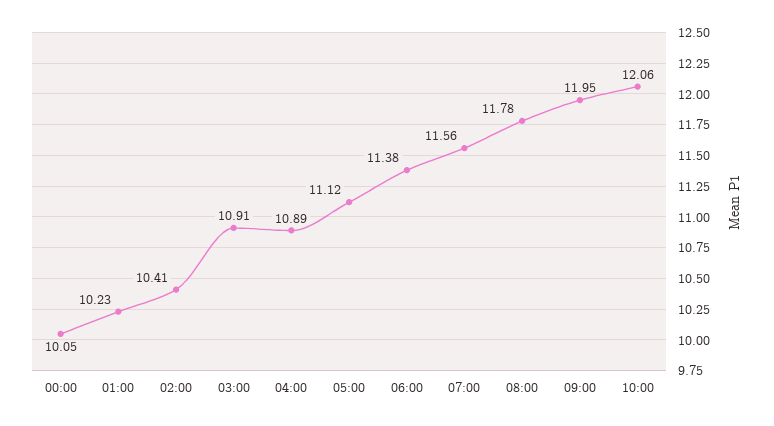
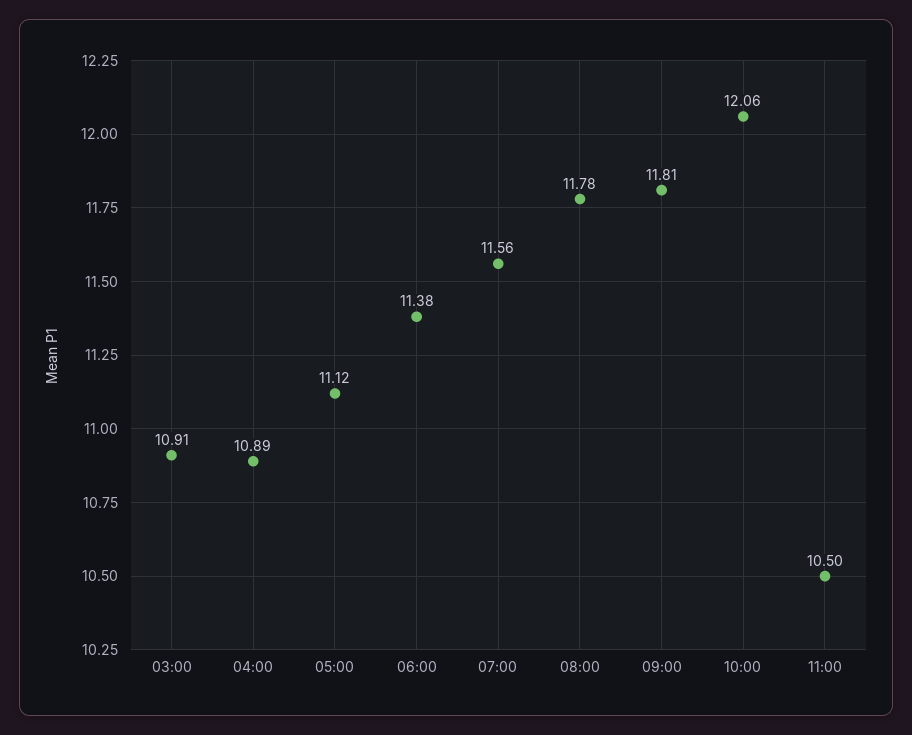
00:00: 10.05 -> none
01:00: 10.23 -> none
02:00: 10.41 -> none
09:00: 11.95 -> 11.81
11:00: none -> 10.5

